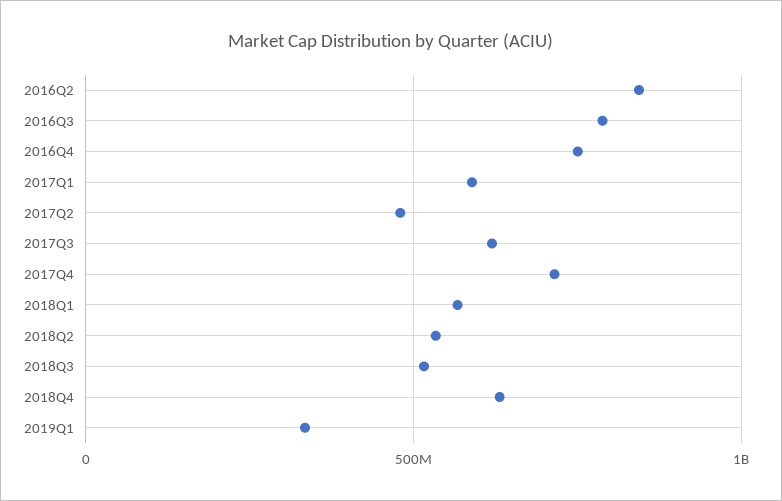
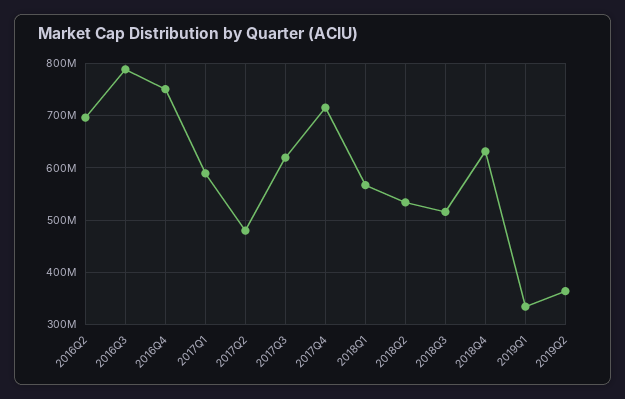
2016Q2: 850000000 -> 700000000
2019Q2: none -> 360000000

